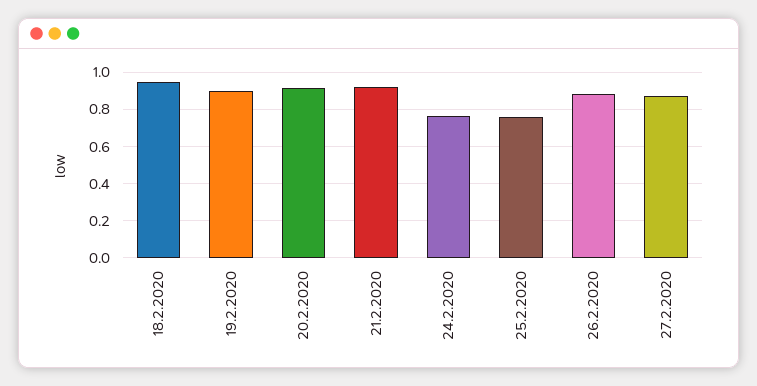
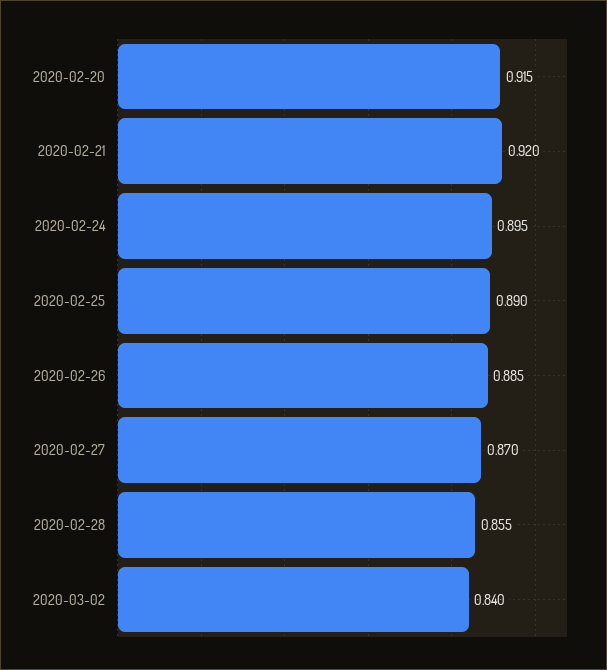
18.2.2020: 0.95 -> none
19.2.2020: 0.9 -> none
24.2.2020: 0.75 -> 0.895
25.2.2020: 0.75 -> 0.89
2020-02-28: none -> 0.855
2020-03-02: none -> 0.84

